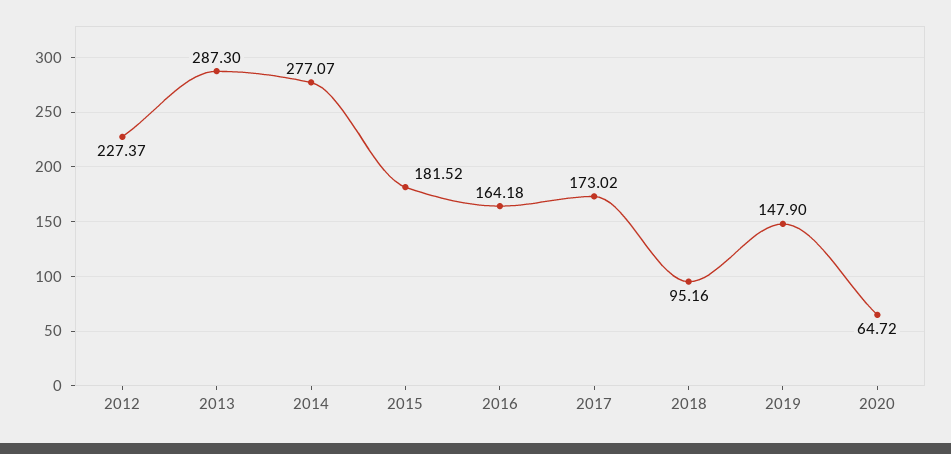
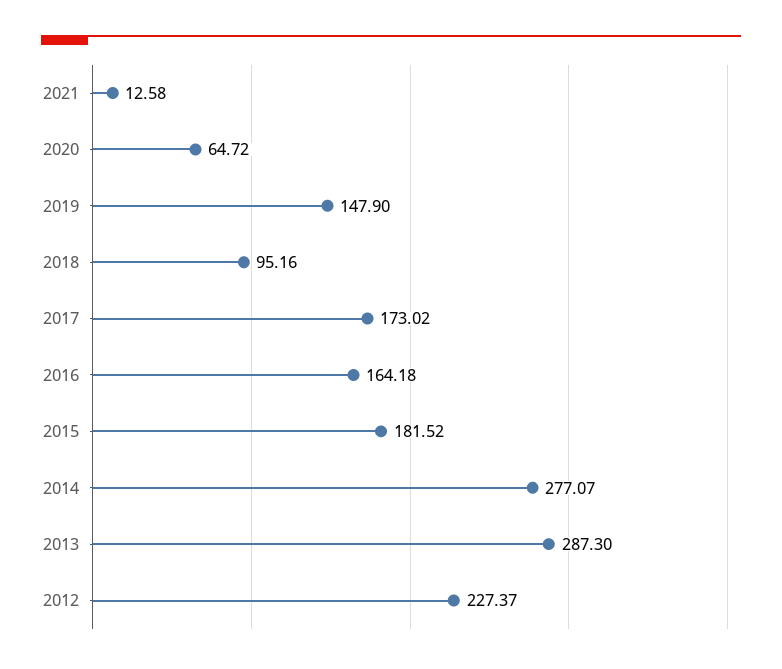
2021: none -> 12.58

